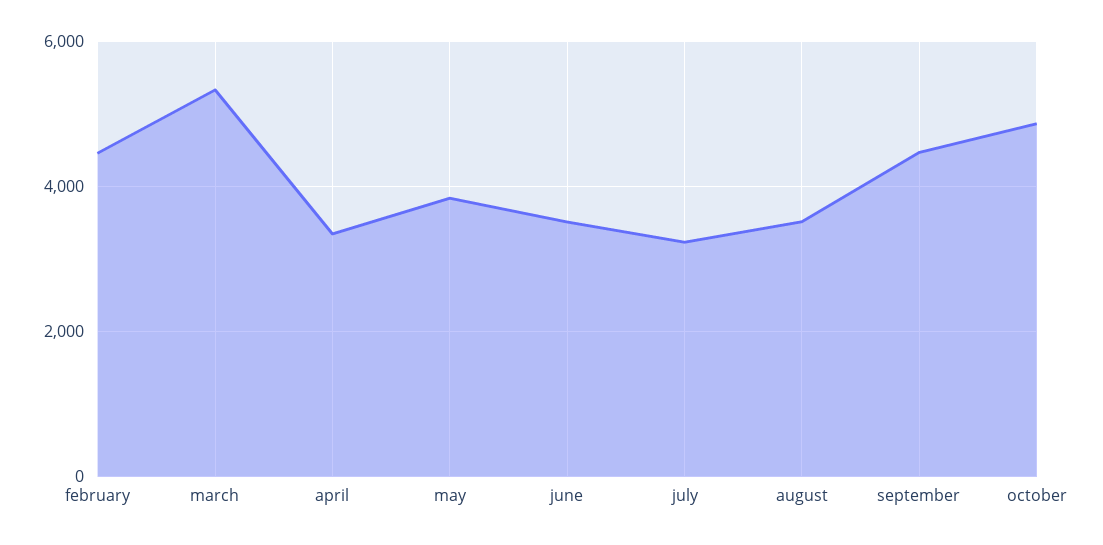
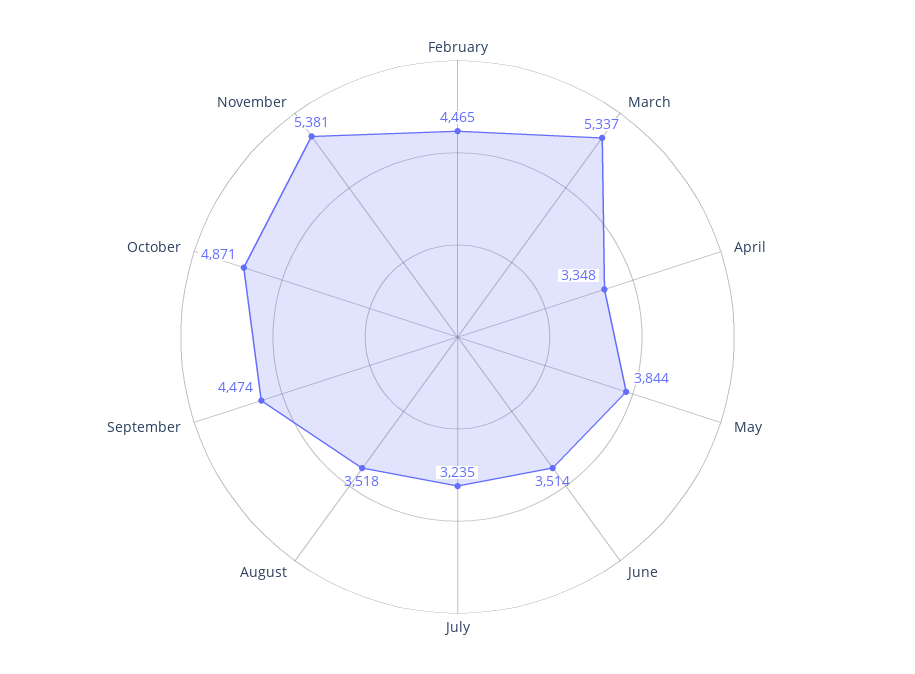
November: none -> 5381

